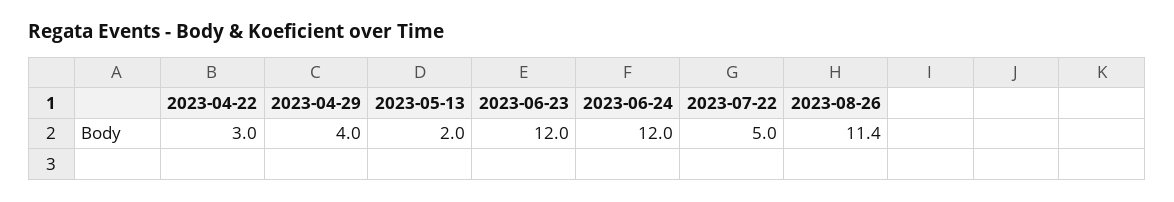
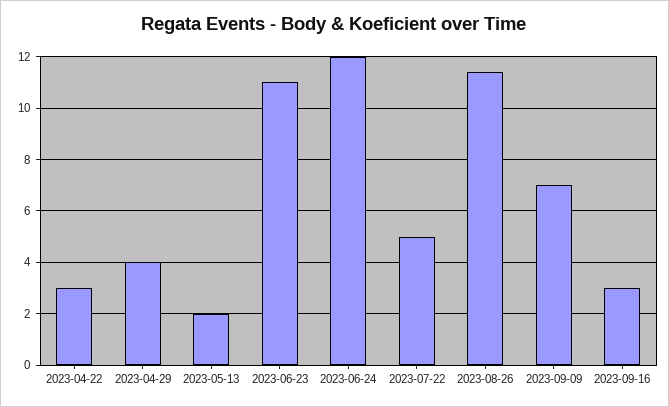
2023-06-23: 12 -> 11
2023-09-09: none -> 7
2023-09-16: none -> 3

